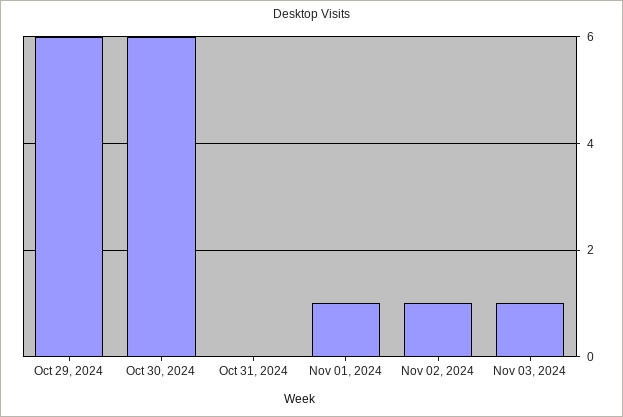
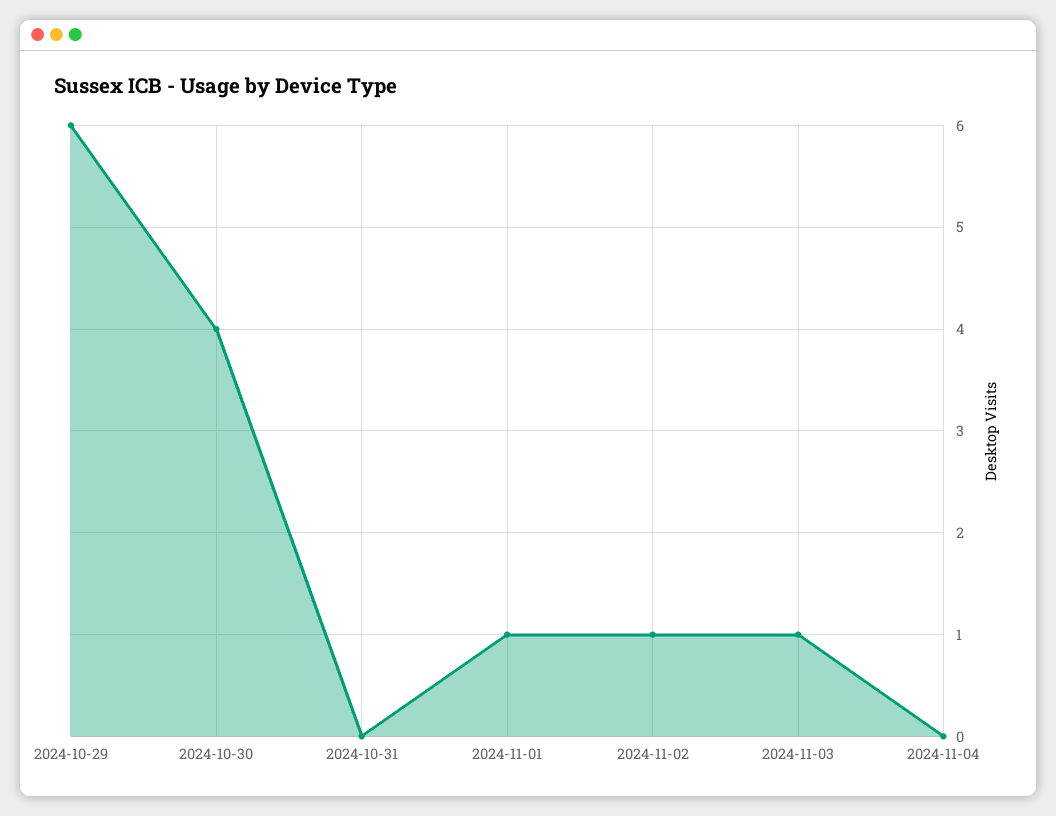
Oct 30, 2024: 6 -> 4
2024-11-04: none -> 0

